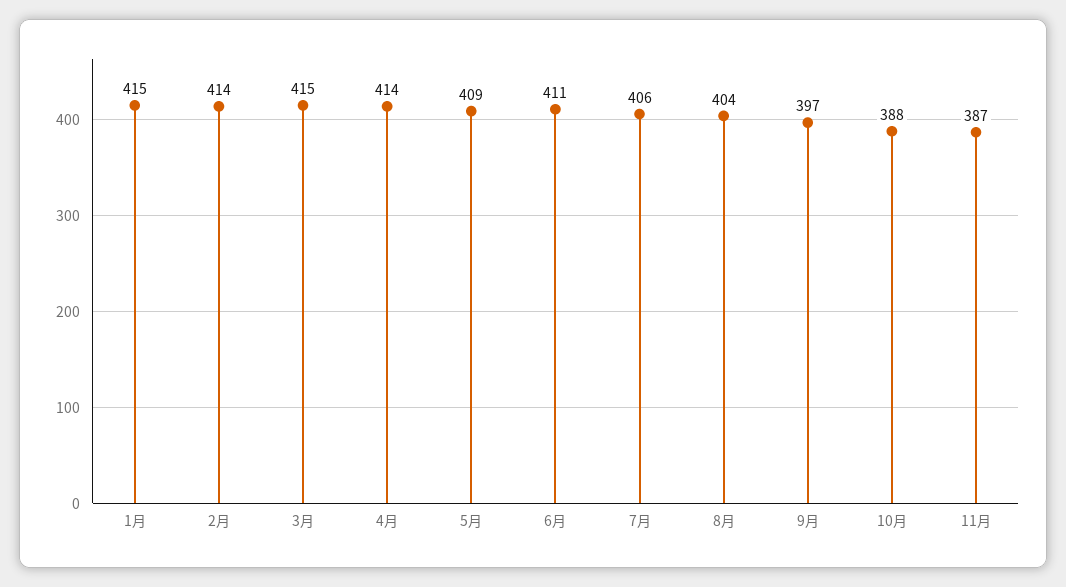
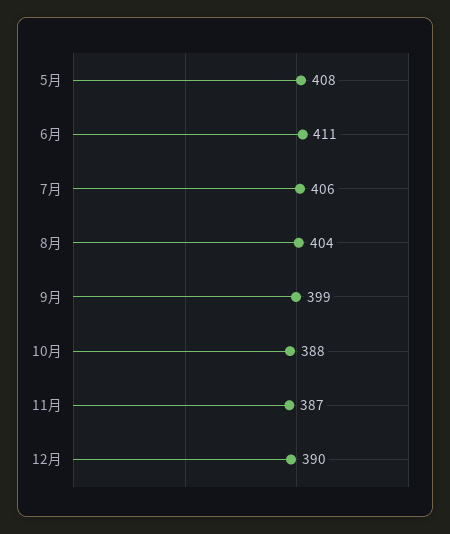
1月: 415 -> none
2月: 414 -> none
3月: 415 -> none
4月: 414 -> none
5月: 409 -> 408
9月: 397 -> 399
12月: none -> 390

